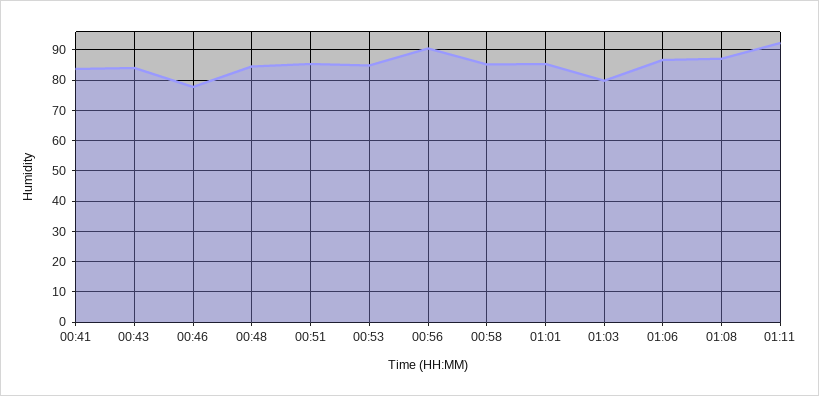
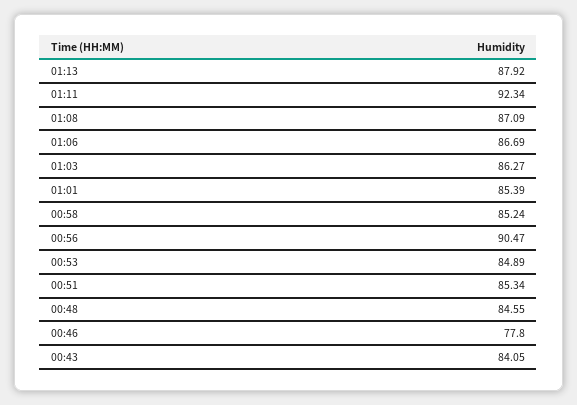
00:41: 84 -> none
01:03: 80 -> 86.27
01:13: none -> 87.92

